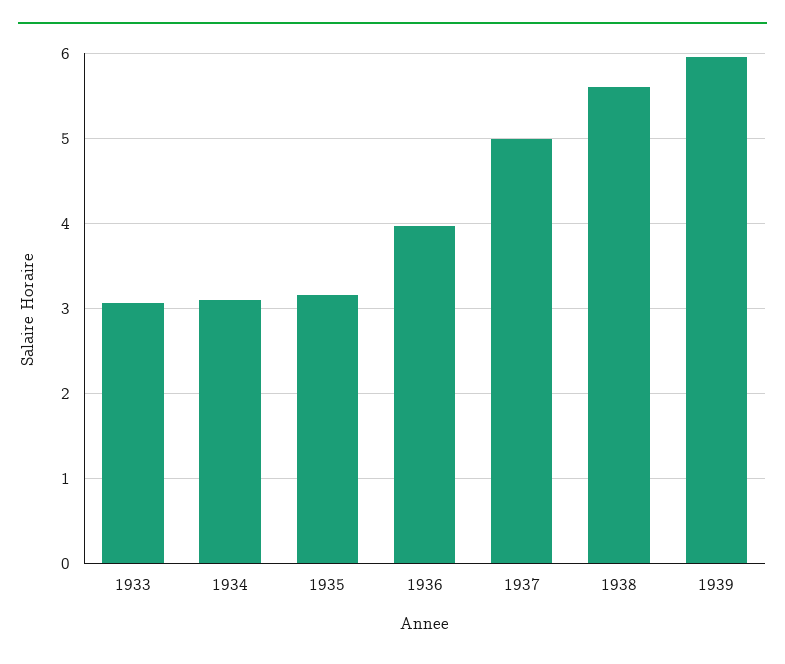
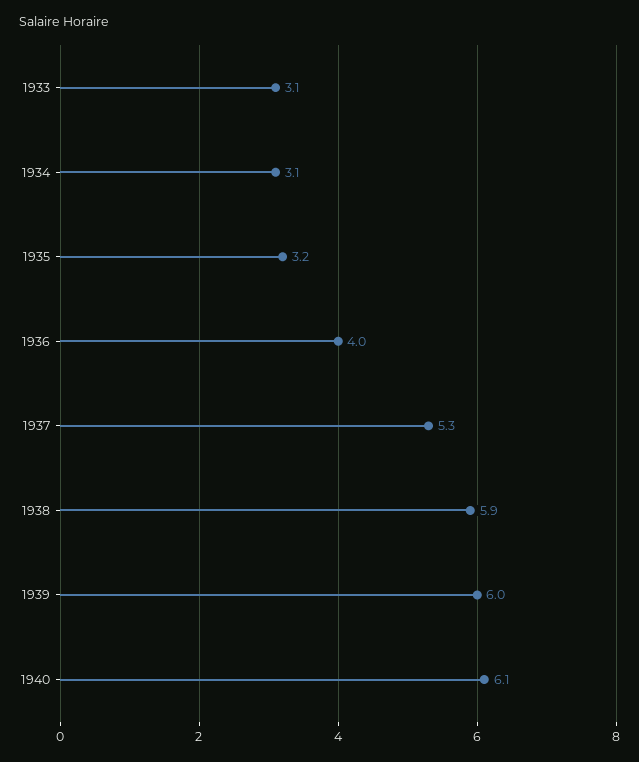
1937: 5 -> 5.3
1938: 5.6 -> 5.9
1940: none -> 6.1

